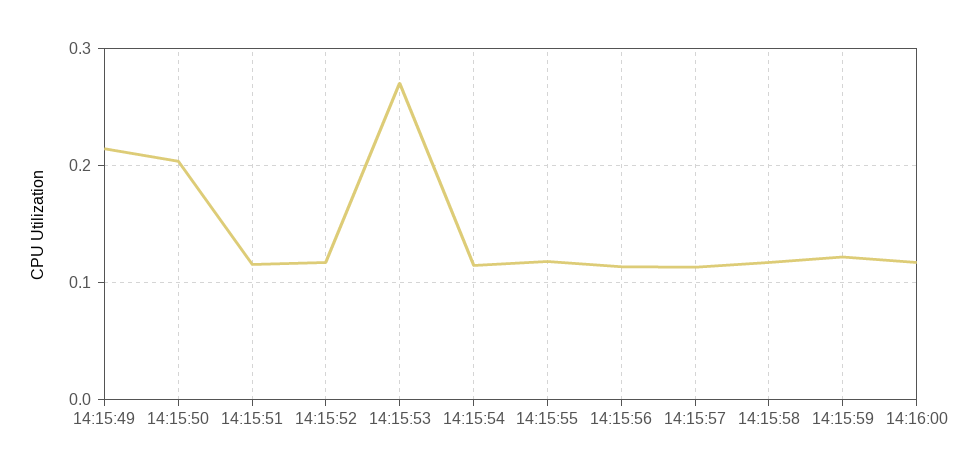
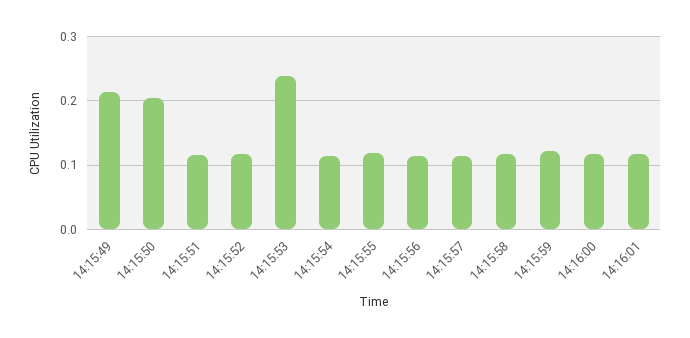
14:15:53: 0.27 -> 0.24
14:16:01: none -> 0.12

